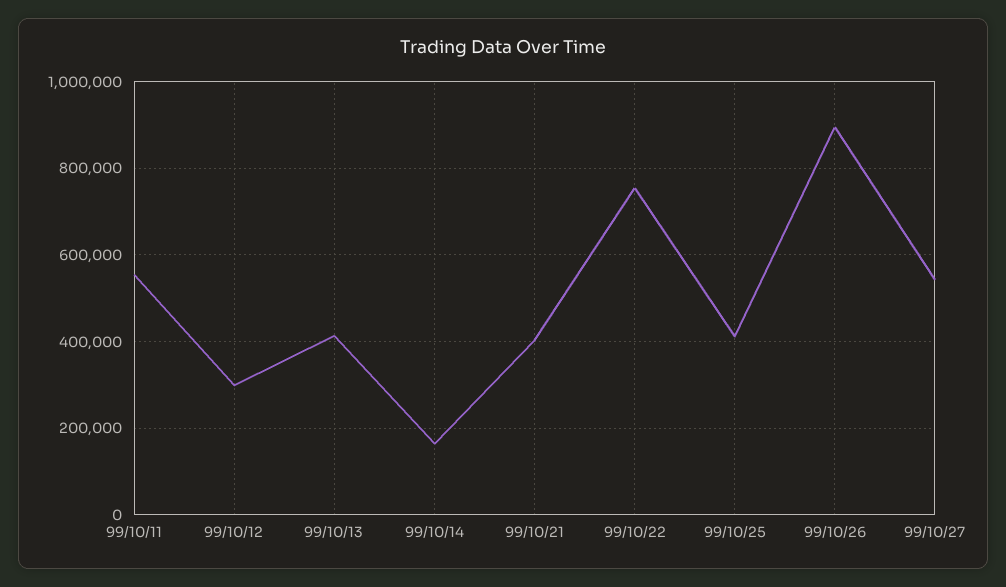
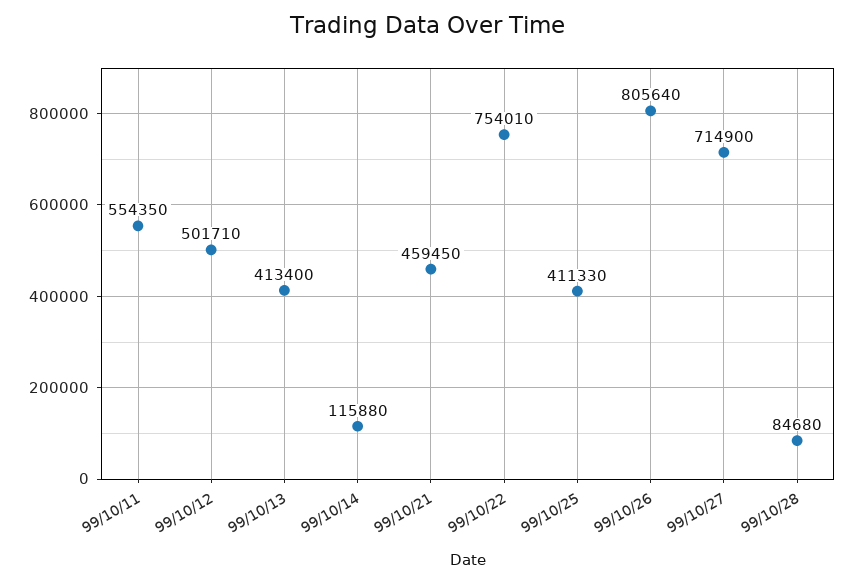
99/10/12: 300000 -> 501710
99/10/14: 160000 -> 115880
99/10/21: 400000 -> 459450
99/10/26: 900000 -> 805640
99/10/27: 540000 -> 714900
99/10/28: none -> 84680

